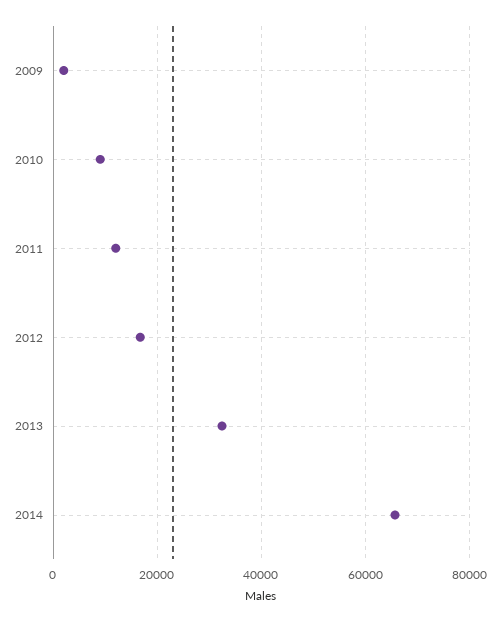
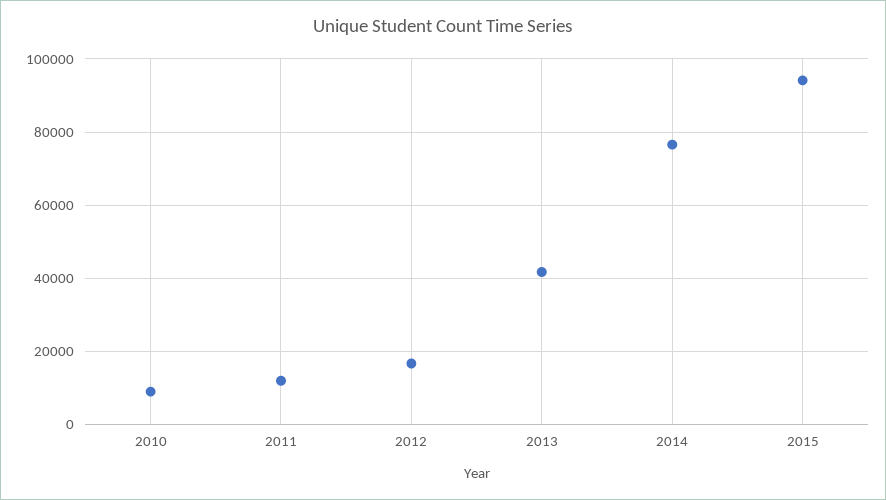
2009: 2000 -> none
2013: 32000 -> 42000
2014: 66000 -> 76000
2015: none -> 94000

